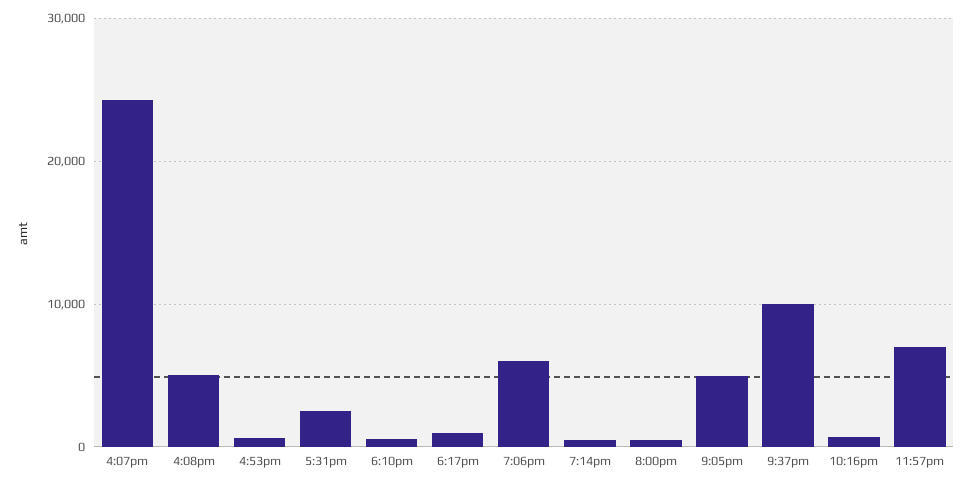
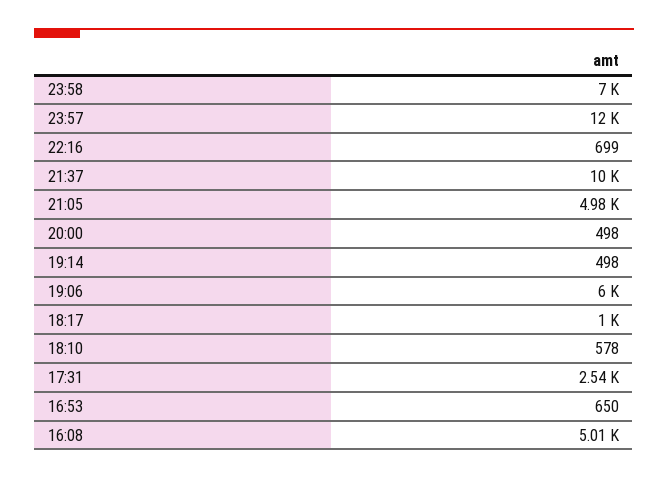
4:07pm: 24000 -> none
11:57pm: 7000 -> 12000
23:58: none -> 7000

